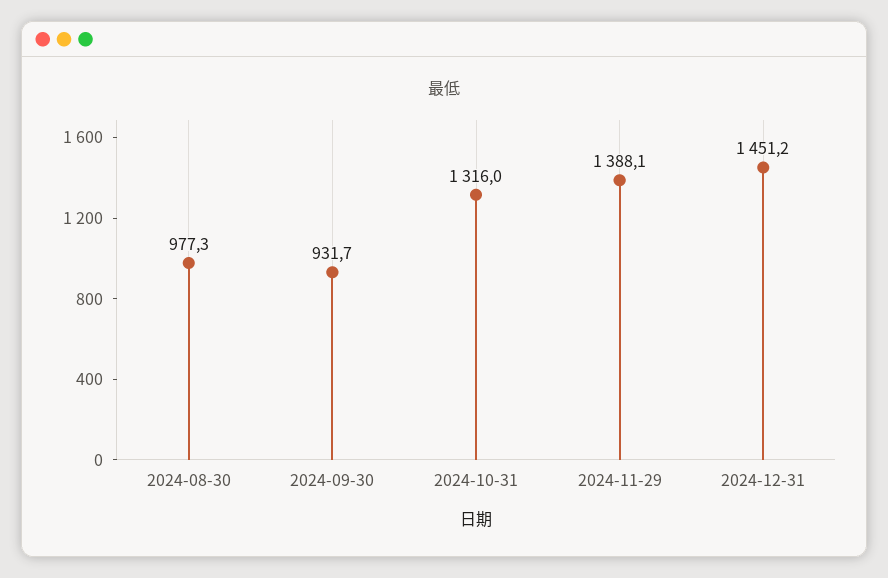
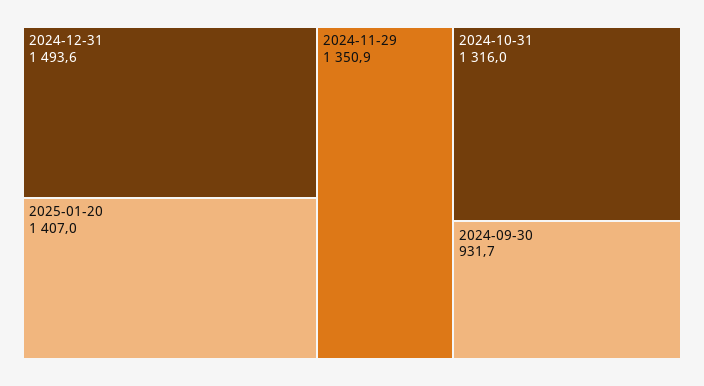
2024-08-30: 977.3 -> none
2024-11-29: 1388.1 -> 1350.9
2024-12-31: 1451.2 -> 1493.6
2025-01-20: none -> 1407

